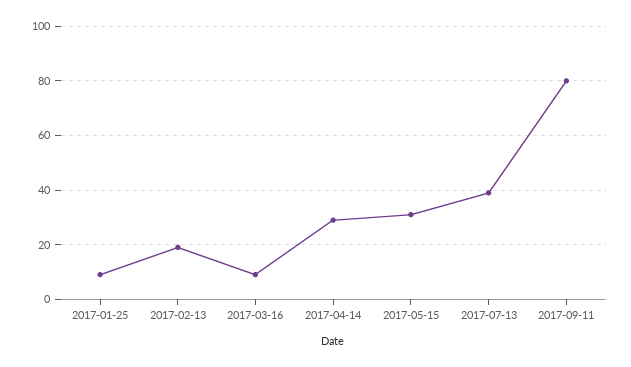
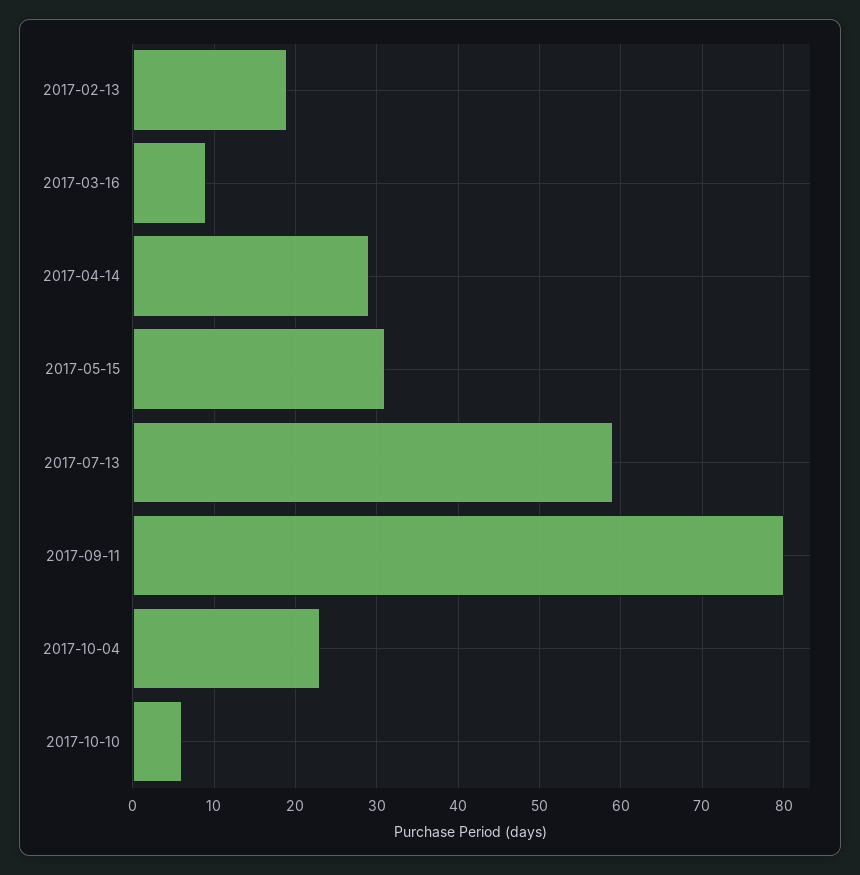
2017-01-25: 10 -> none
2017-07-13: 40 -> 59
2017-10-04: none -> 23
2017-10-10: none -> 6

